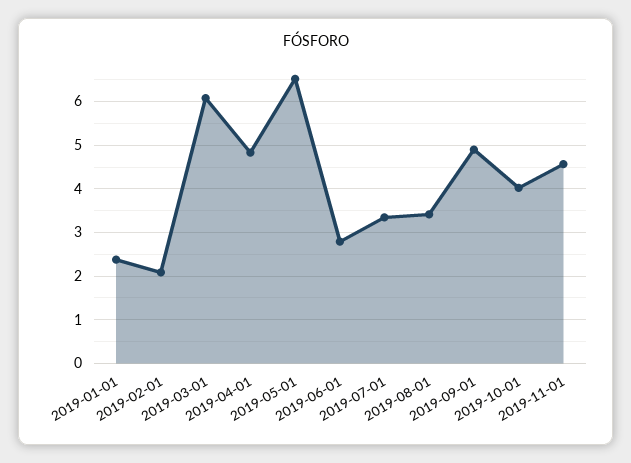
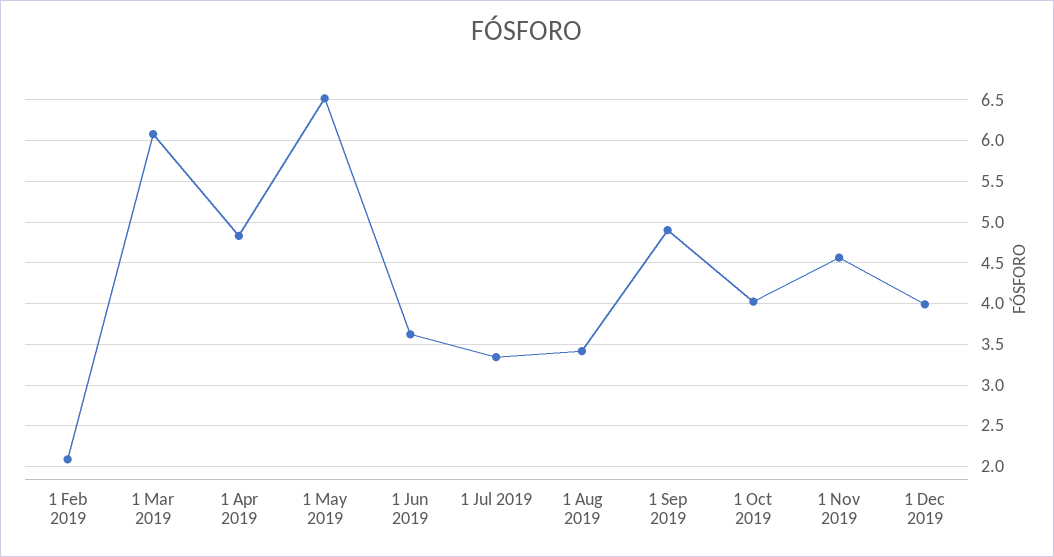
2019-01-01: 2.4 -> none
2019-06-01: 2.8 -> 3.6
1 Dec 2019: none -> 4

